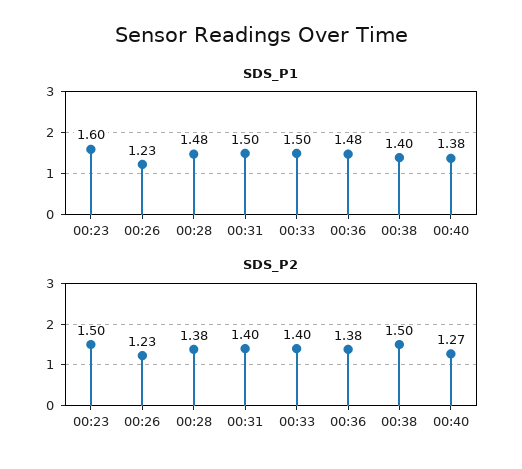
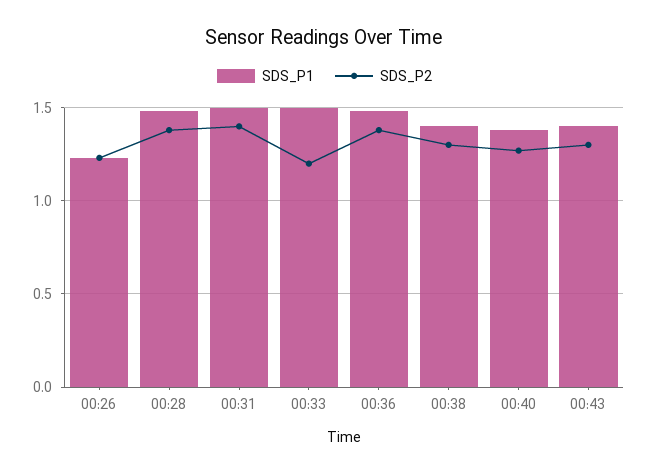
SDS_P1, 00:23: 1.6 -> none
SDS_P2, 00:23: 1.5 -> none
SDS_P2, 00:33: 1.4 -> 1.2
SDS_P2, 00:38: 1.5 -> 1.3
SDS_P1, 00:43: none -> 1.4
SDS_P2, 00:43: none -> 1.3

